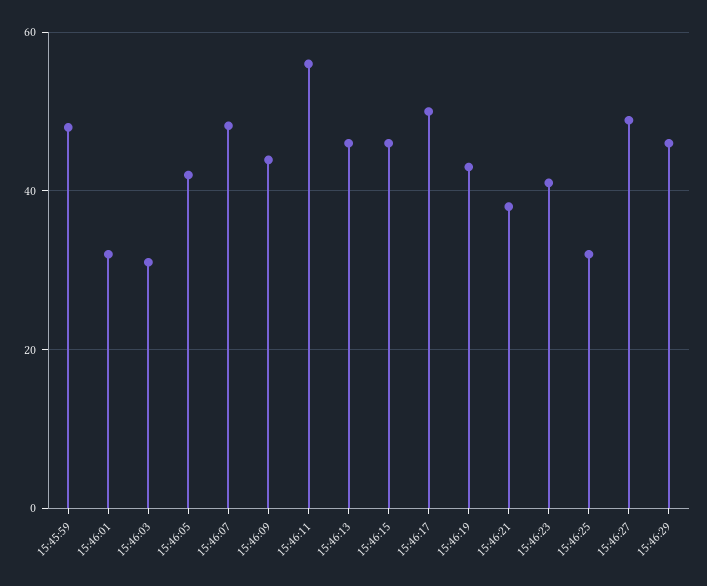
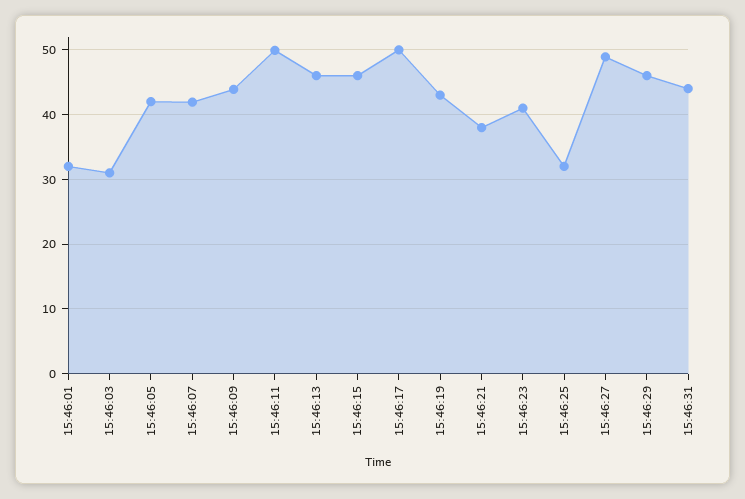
15:45:59: 48 -> none
15:46:07: 48 -> 42
15:46:11: 56 -> 50
15:46:31: none -> 44

